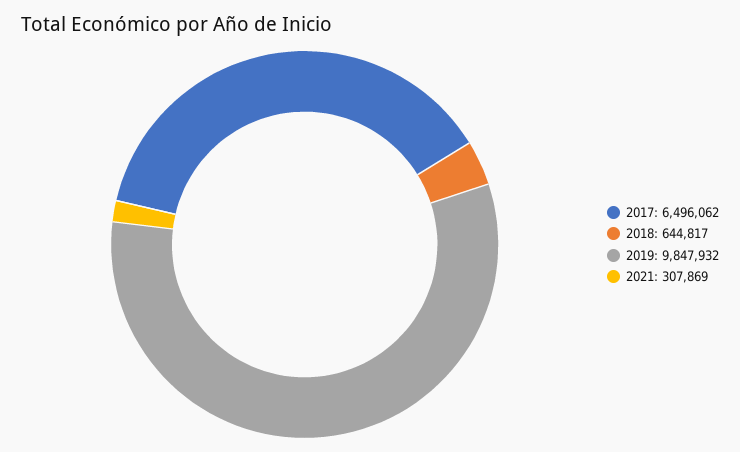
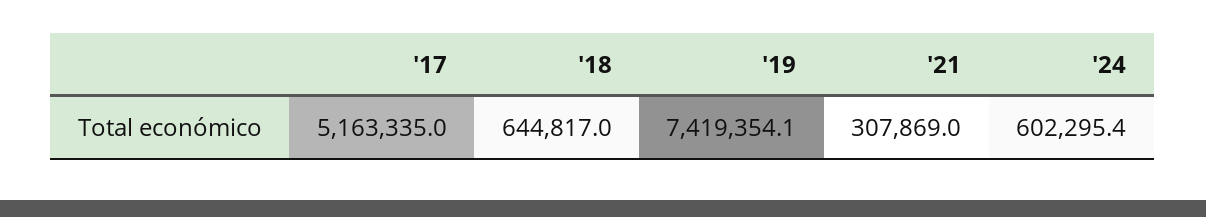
2017: 6496062 -> 5163335
2019: 9847932 -> 7419354.1
'24: none -> 602295.4

